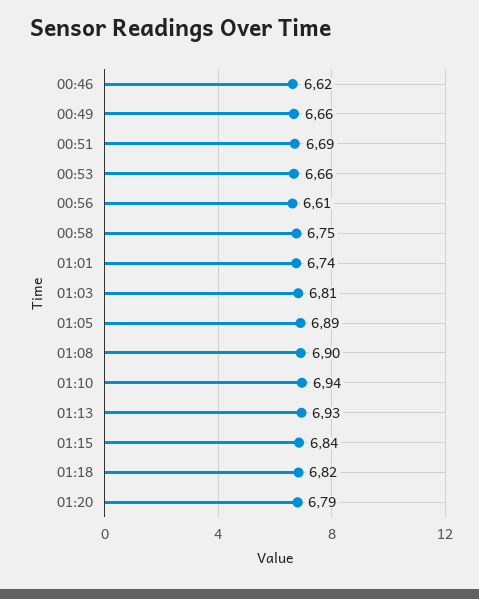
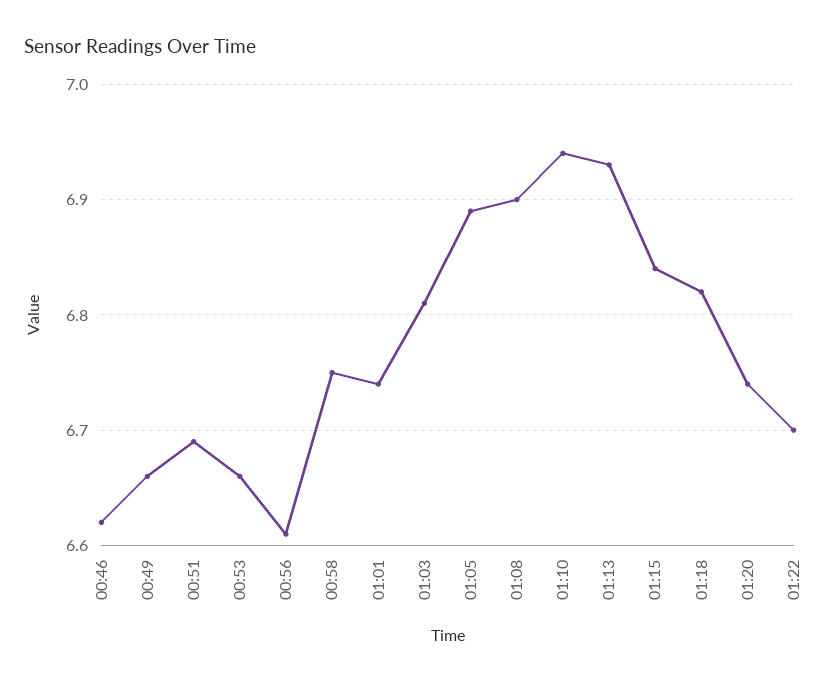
01:20: 6.79 -> 6.74
01:22: none -> 6.7

